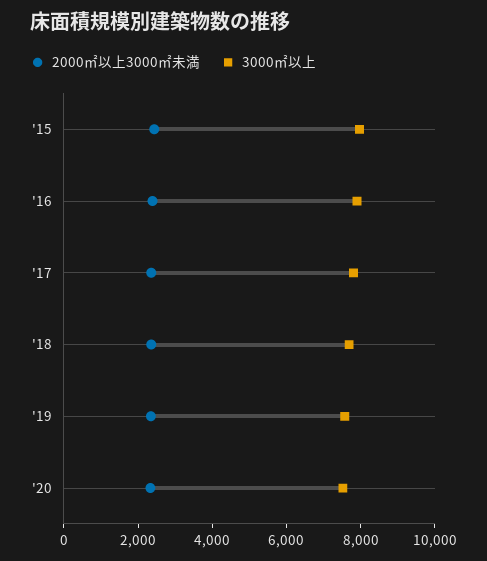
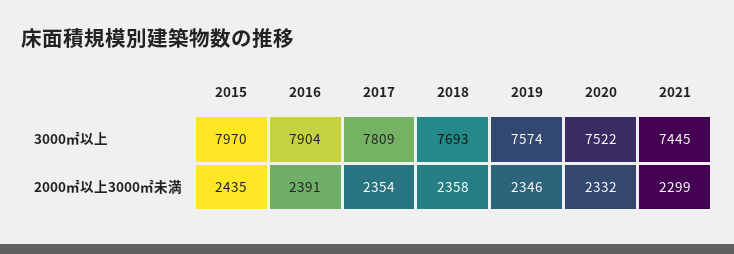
3000㎡以上, 2021: none -> 7445
2000㎡以上3000㎡未満, 2021: none -> 2299

